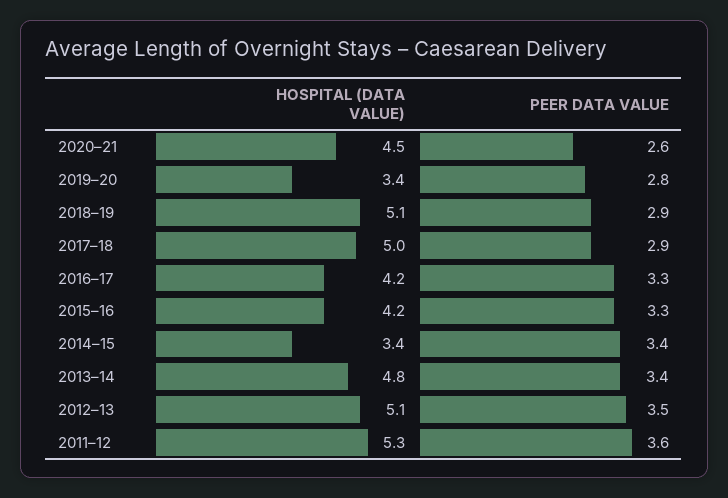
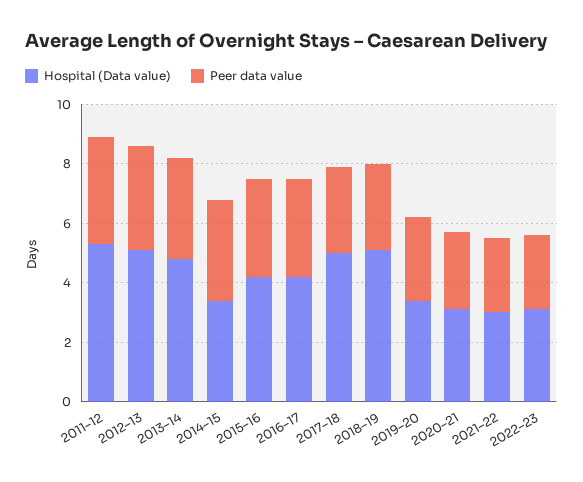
HOSPITAL (DATA VALUE), 2020–21: 4.5 -> 3
HOSPITAL (DATA VALUE), 2021–22: none -> 3
PEER DATA VALUE, 2021–22: none -> 2.5
HOSPITAL (DATA VALUE), 2022–23: none -> 3
PEER DATA VALUE, 2022–23: none -> 2.5

